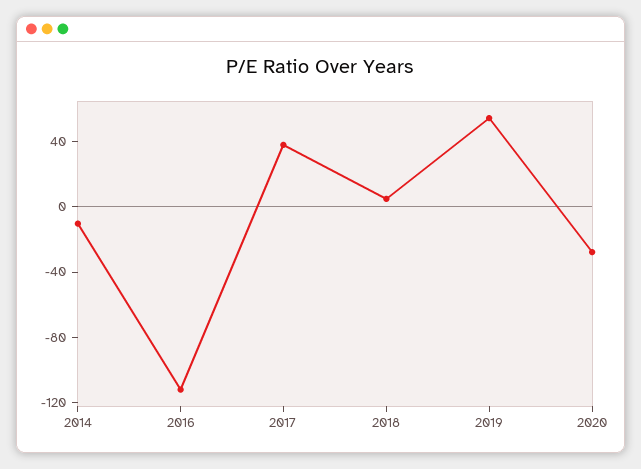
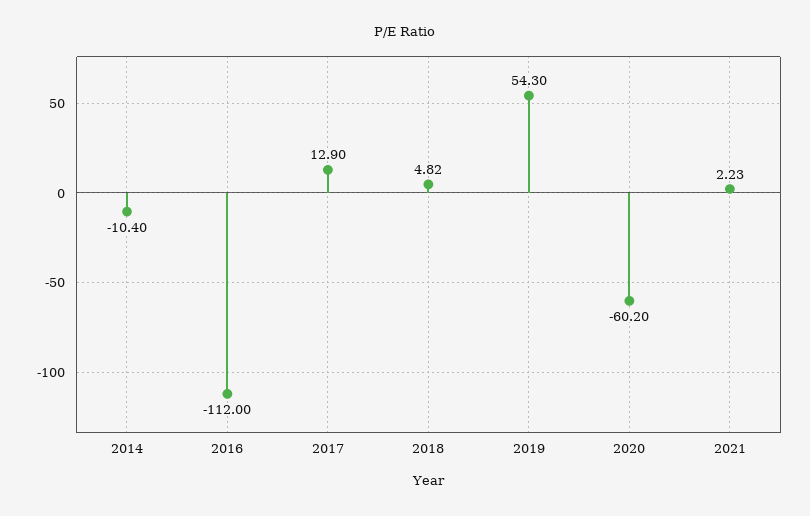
2017: 40 -> 12.9
2020: -30 -> -60.2
2021: none -> 2.23

